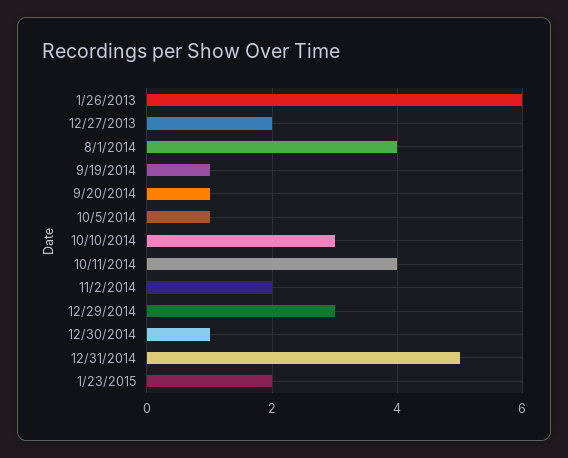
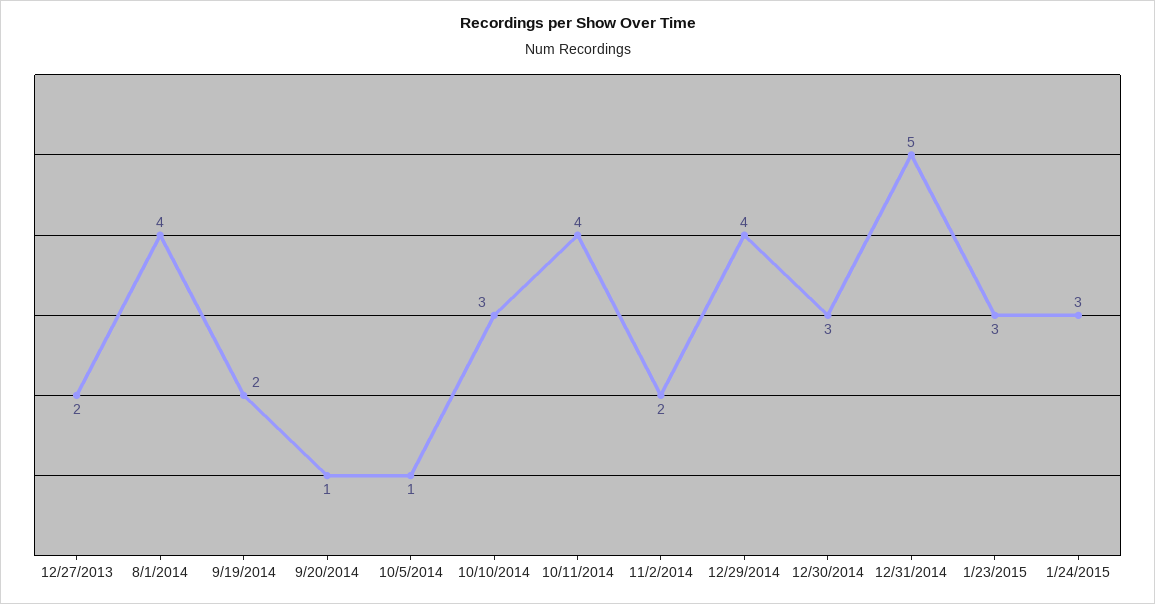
1/26/2013: 6 -> none
9/19/2014: 1 -> 2
12/29/2014: 3 -> 4
12/30/2014: 1 -> 3
1/23/2015: 2 -> 3
1/24/2015: none -> 3

